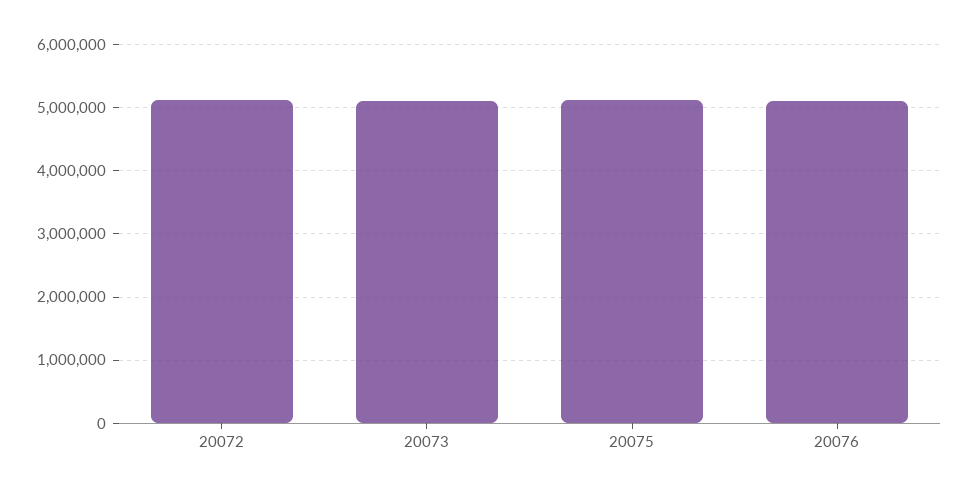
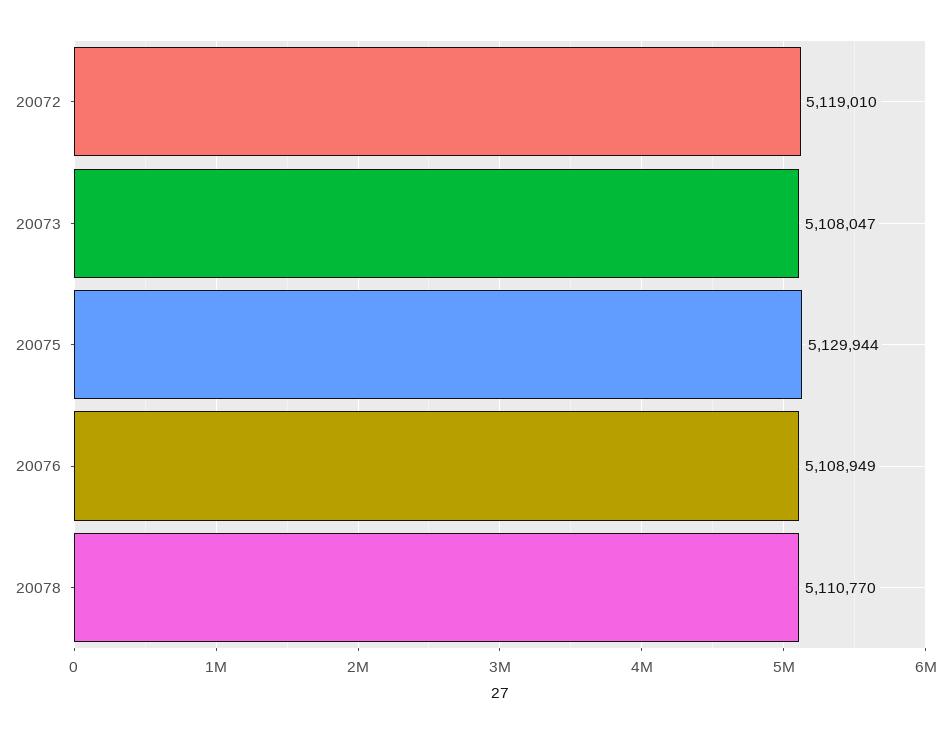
20078: none -> 5110770

